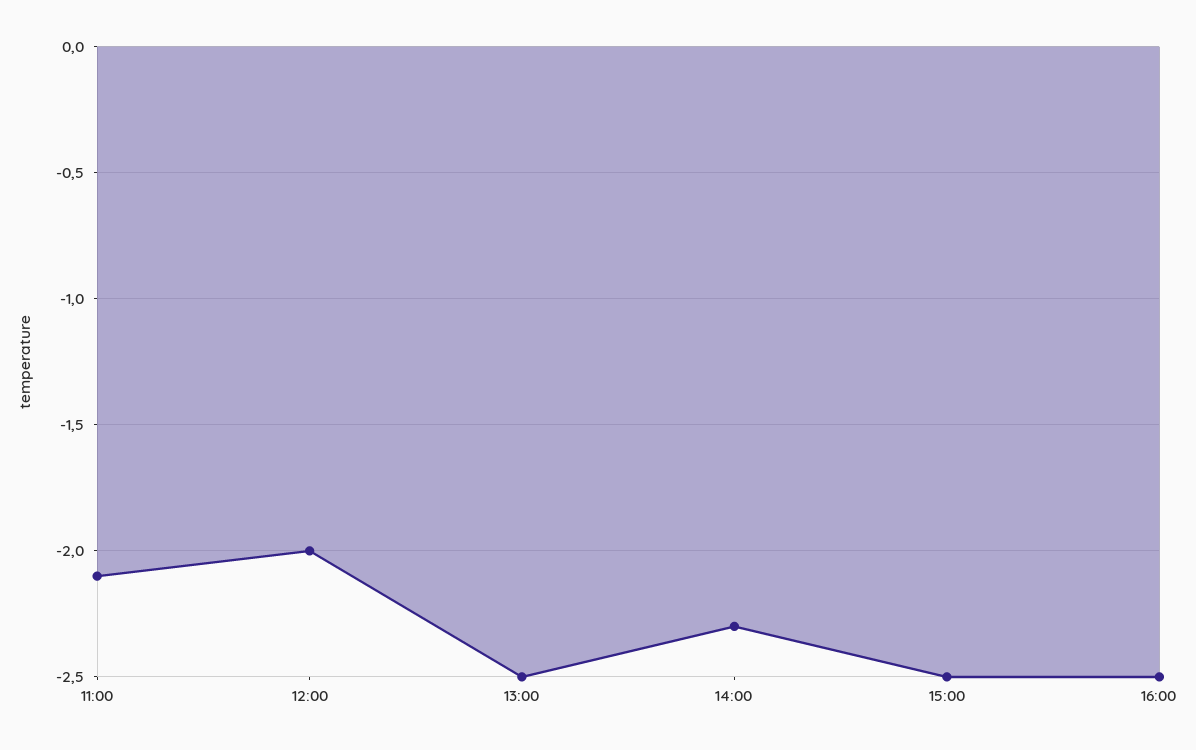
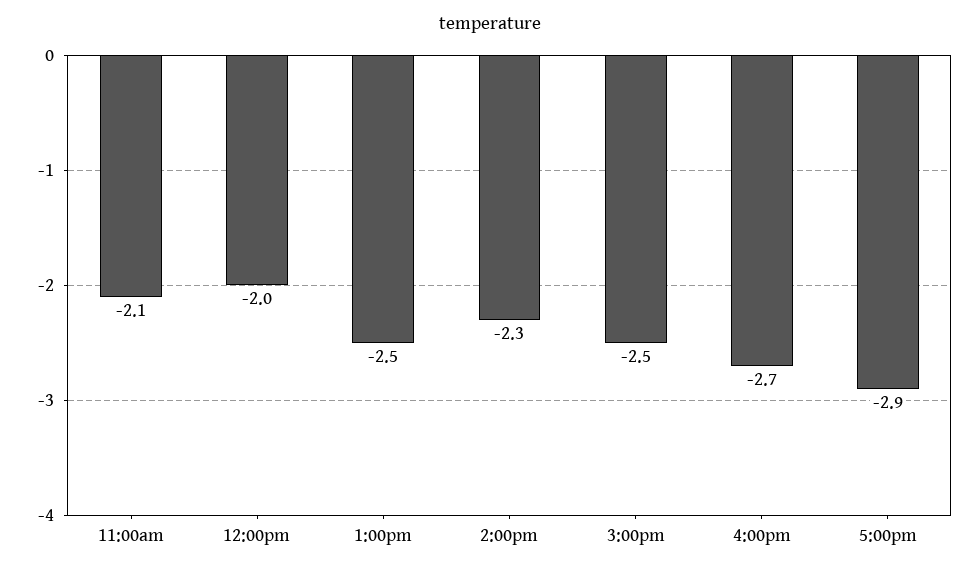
16:00: -2.5 -> -2.7
5:00pm: none -> -2.9

